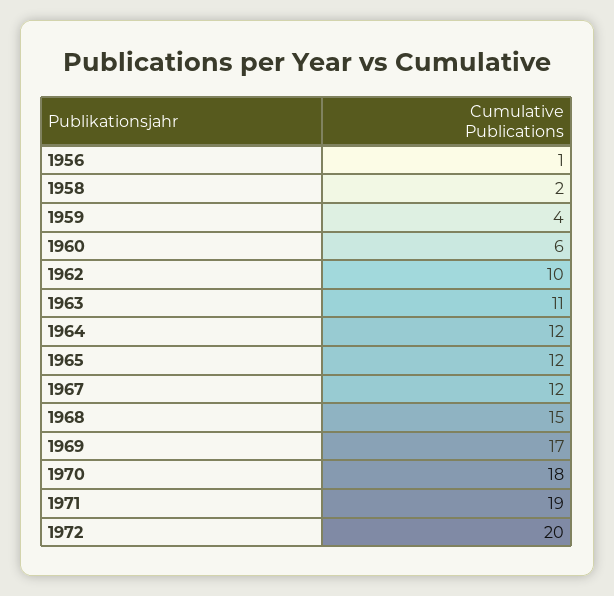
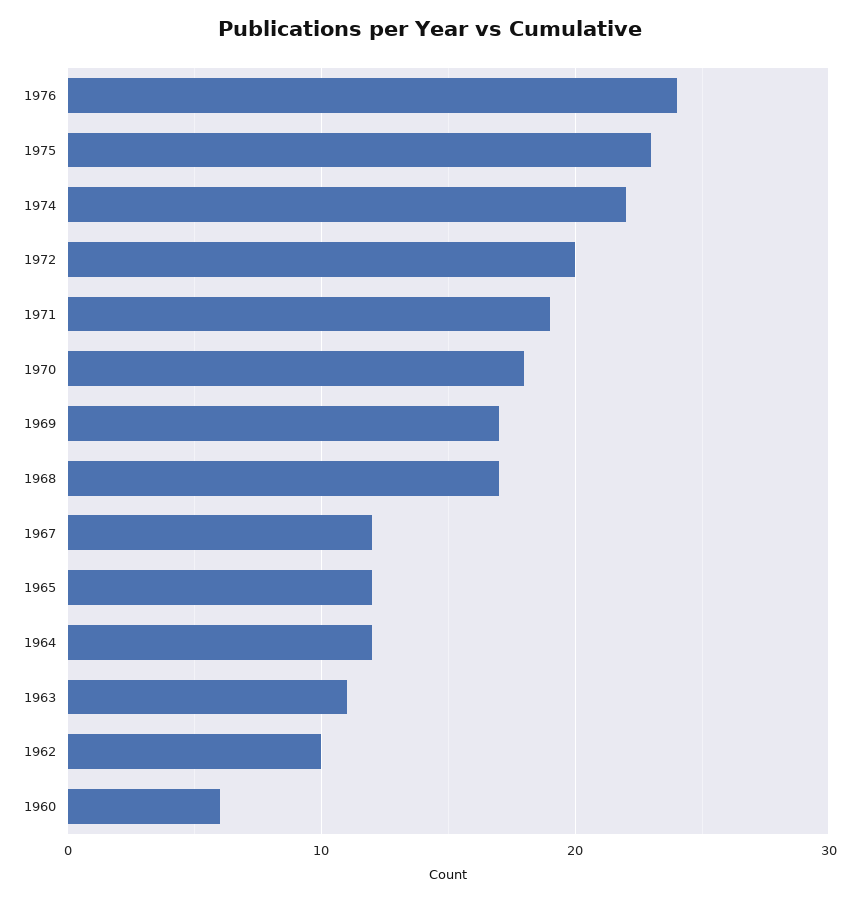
1956: 1 -> none
1958: 2 -> none
1959: 4 -> none
1968: 15 -> 17
1976: none -> 24
1975: none -> 23
1974: none -> 22

